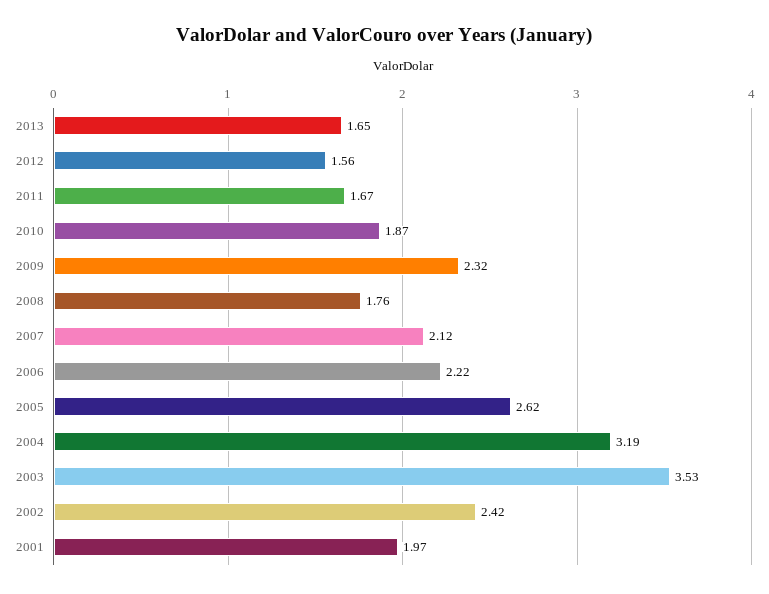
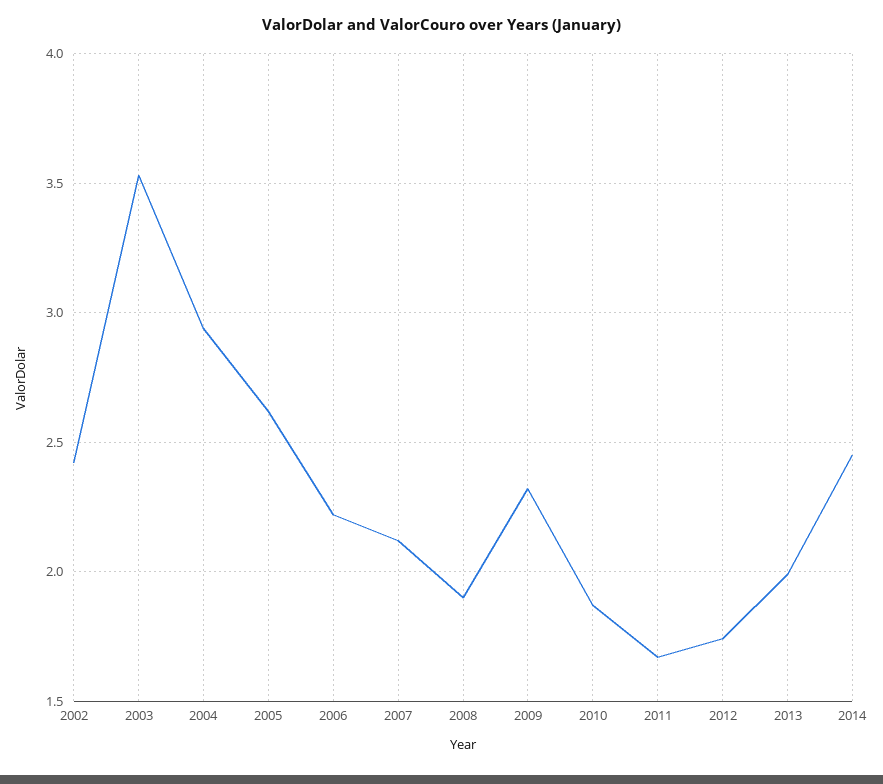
2013: 1.65 -> 2
2012: 1.56 -> 1.75
2008: 1.76 -> 1.9
2004: 3.19 -> 2.95
2001: 1.97 -> none
2014: none -> 2.45

